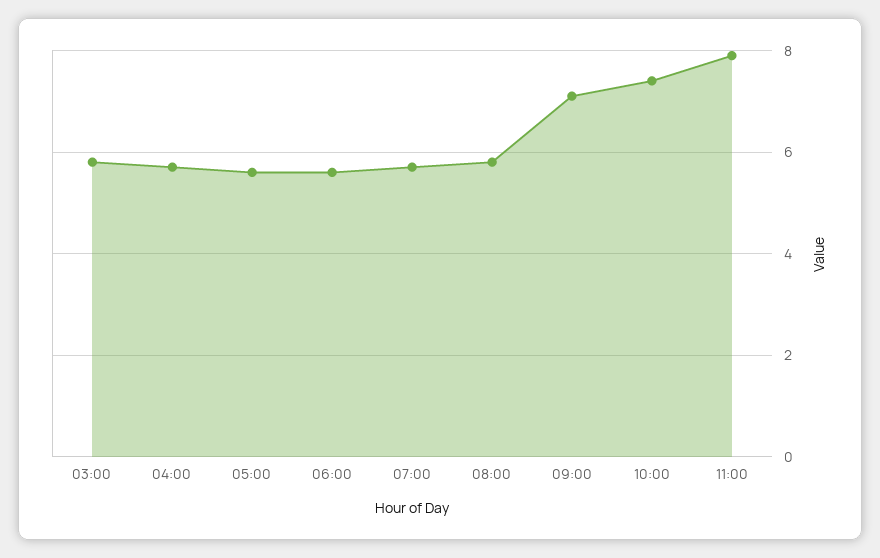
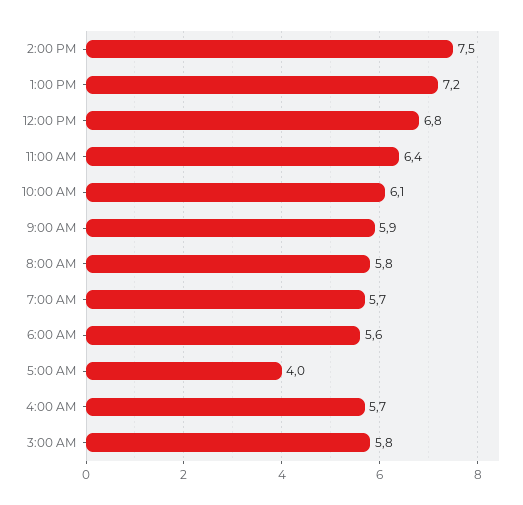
05:00: 5.5 -> 4
09:00: 7 -> 5.9
10:00: 7.5 -> 6.1
11:00: 8 -> 6.4
2:00 PM: none -> 7.5
1:00 PM: none -> 7.2
12:00 PM: none -> 6.8

